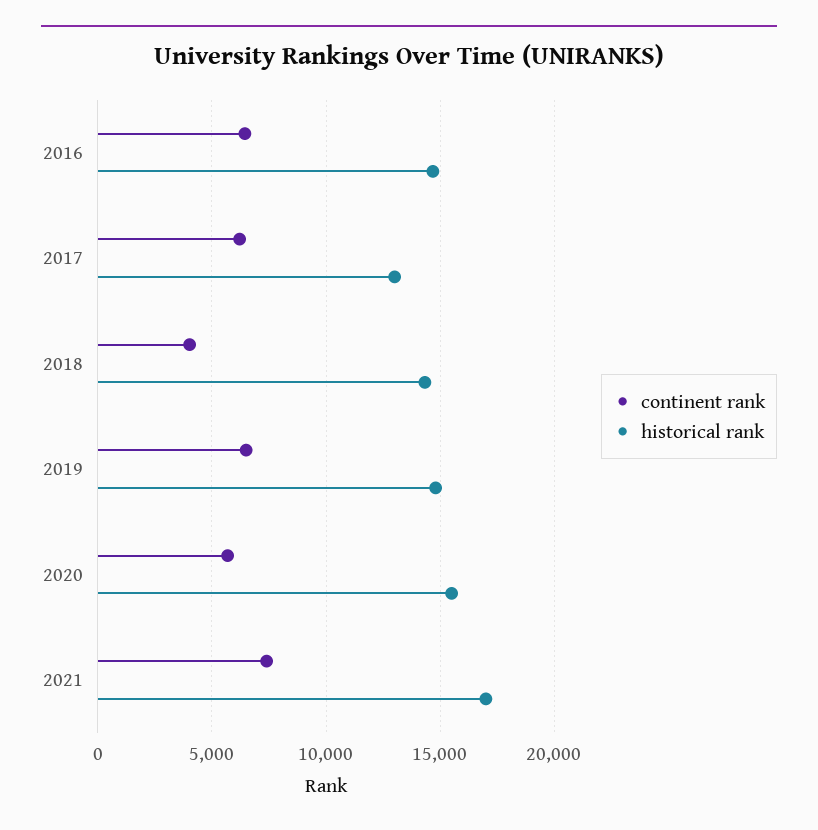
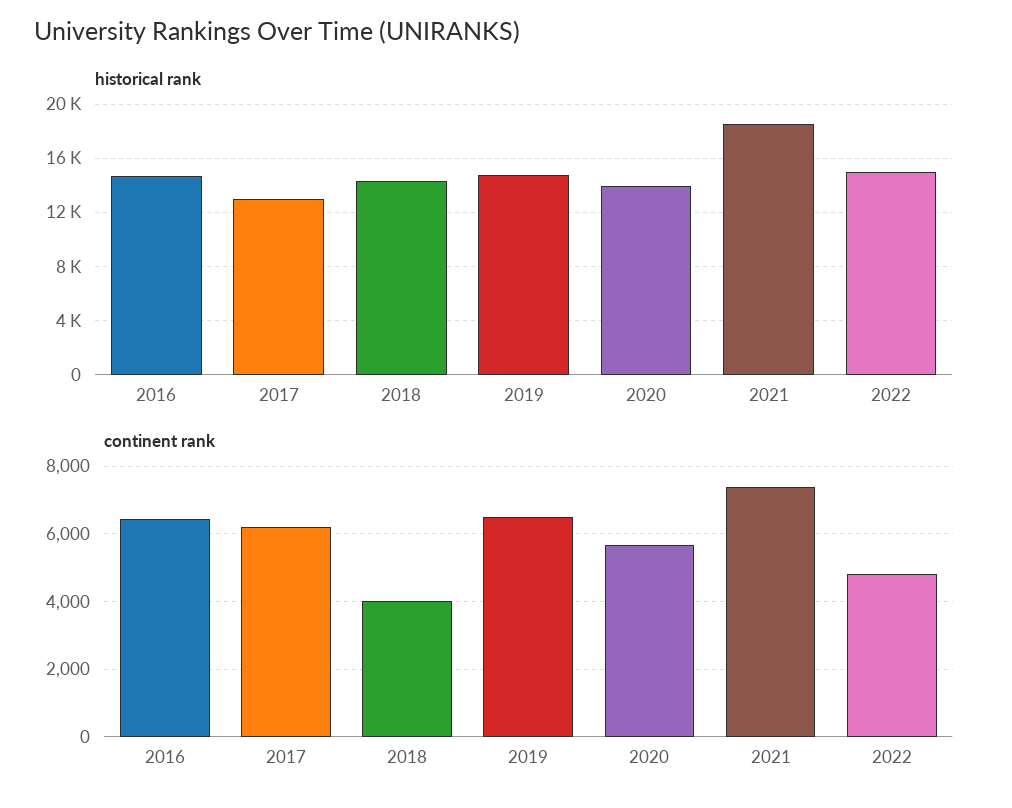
historical rank, 2020: 15500 -> 14000
historical rank, 2021: 17000 -> 18500
historical rank, 2022: none -> 15000
continent rank, 2022: none -> 4800

